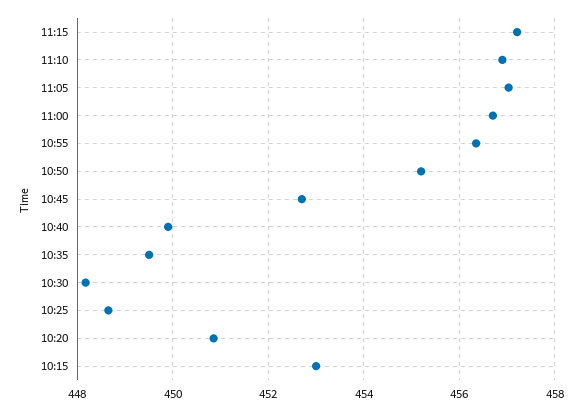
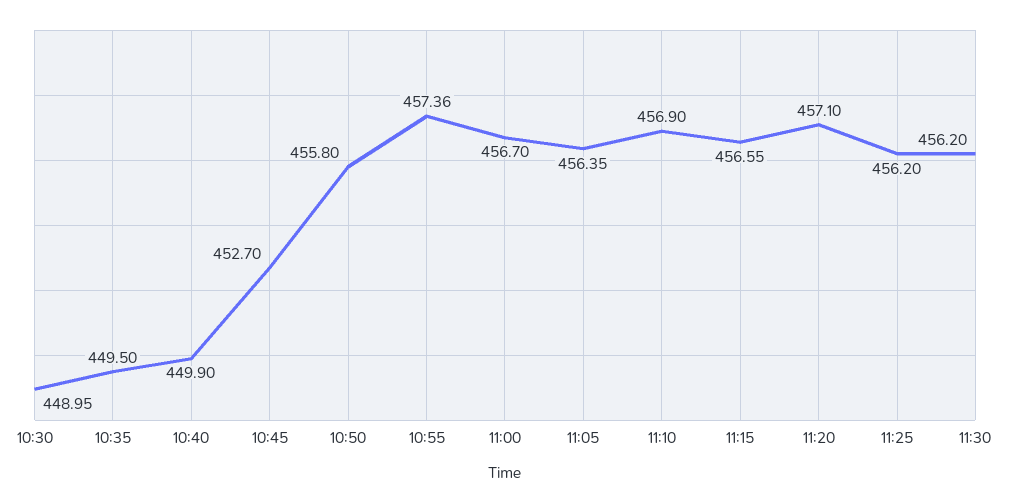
11:15: 457.2 -> 456.55
11:05: 457 -> 456.35
10:55: 456.4 -> 457.36
10:50: 455.2 -> 455.8
10:30: 448.2 -> 448.95
10:25: 448.6 -> none
10:20: 450.8 -> none
10:15: 453 -> none
11:20: none -> 457.1
11:25: none -> 456.2
11:30: none -> 456.2

